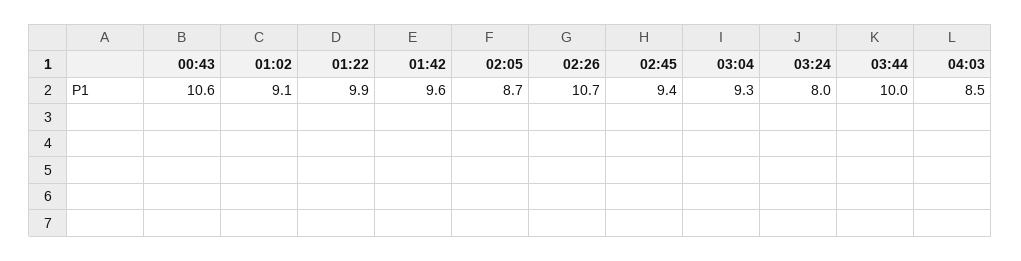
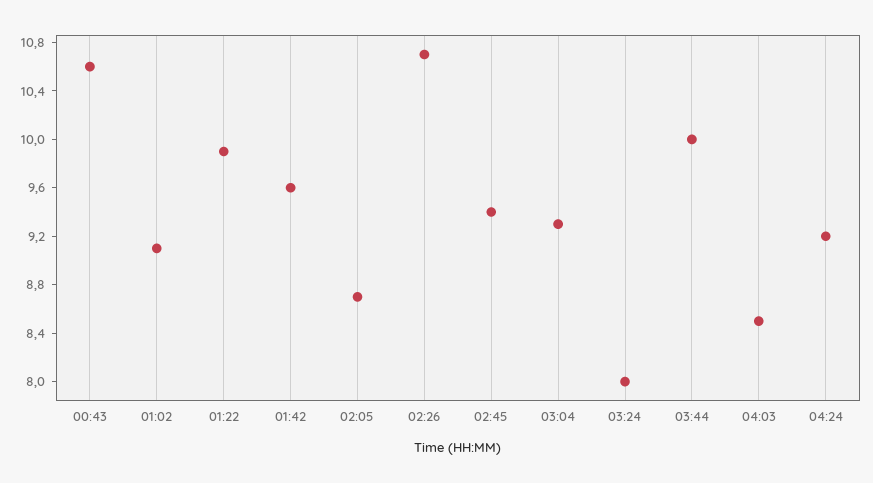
04:24: none -> 9.2

